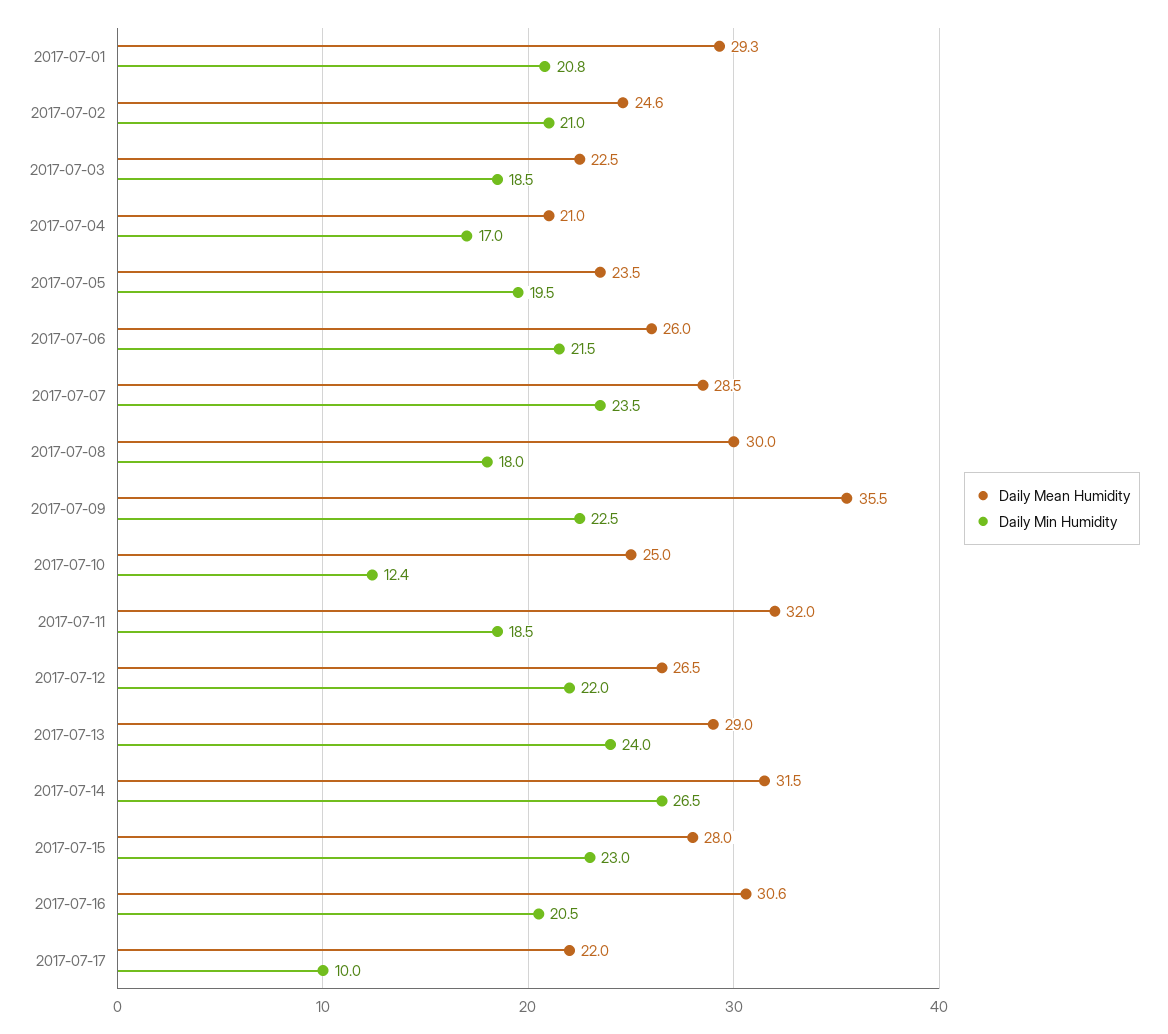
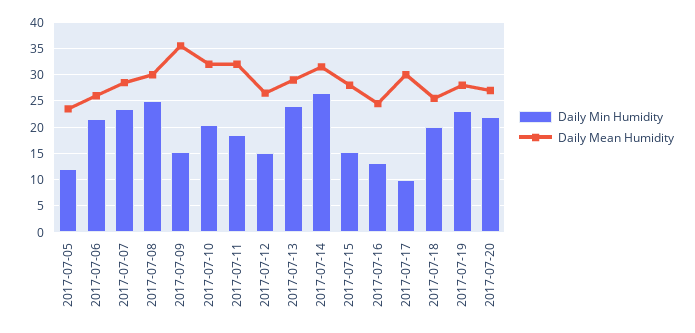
Daily Mean Humidity, 2017-07-01: 29.3 -> none
Daily Min Humidity, 2017-07-01: 20.8 -> none
Daily Mean Humidity, 2017-07-02: 24.6 -> none
Daily Min Humidity, 2017-07-02: 21 -> none
Daily Mean Humidity, 2017-07-03: 22.5 -> none
Daily Min Humidity, 2017-07-03: 18.5 -> none
Daily Mean Humidity, 2017-07-04: 21 -> none
Daily Min Humidity, 2017-07-04: 17 -> none
Daily Min Humidity, 2017-07-05: 19.5 -> 12.5
Daily Min Humidity, 2017-07-08: 18 -> 25
Daily Min Humidity, 2017-07-09: 22.5 -> 15
Daily Mean Humidity, 2017-07-10: 25 -> 32.5
Daily Min Humidity, 2017-07-10: 12.4 -> 20
Daily Min Humidity, 2017-07-12: 22 -> 15
Daily Min Humidity, 2017-07-15: 23 -> 15
Daily Mean Humidity, 2017-07-16: 30.6 -> 25
Daily Min Humidity, 2017-07-16: 20.5 -> 12.5
Daily Mean Humidity, 2017-07-17: 22 -> 30
Daily Min Humidity, 2017-07-18: none -> 20
Daily Mean Humidity, 2017-07-18: none -> 25
Daily Min Humidity, 2017-07-19: none -> 22.5
Daily Mean Humidity, 2017-07-19: none -> 27.5
Daily Min Humidity, 2017-07-20: none -> 22.5
Daily Mean Humidity, 2017-07-20: none -> 27.5

